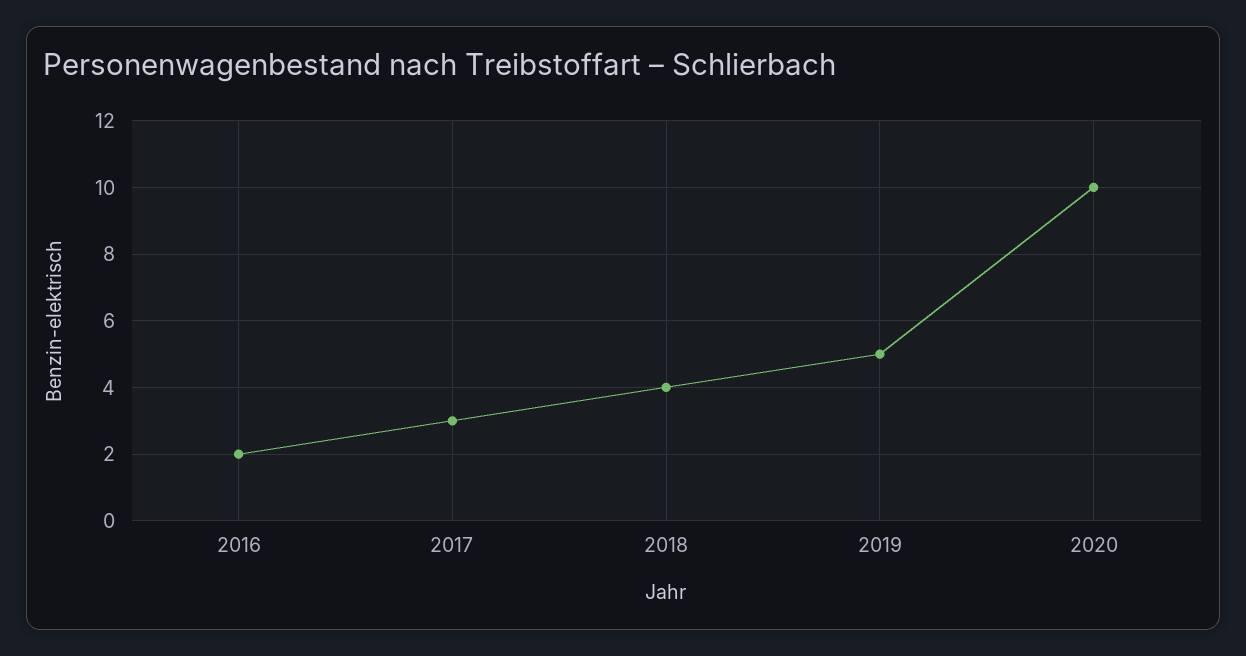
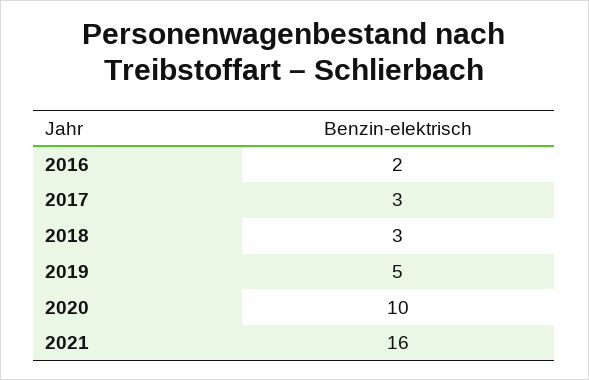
2018: 4 -> 3
2021: none -> 16

